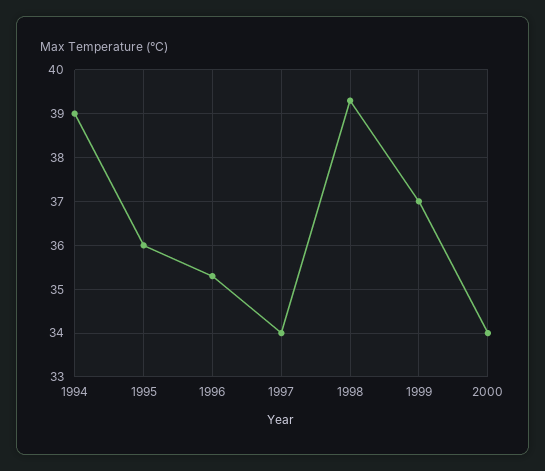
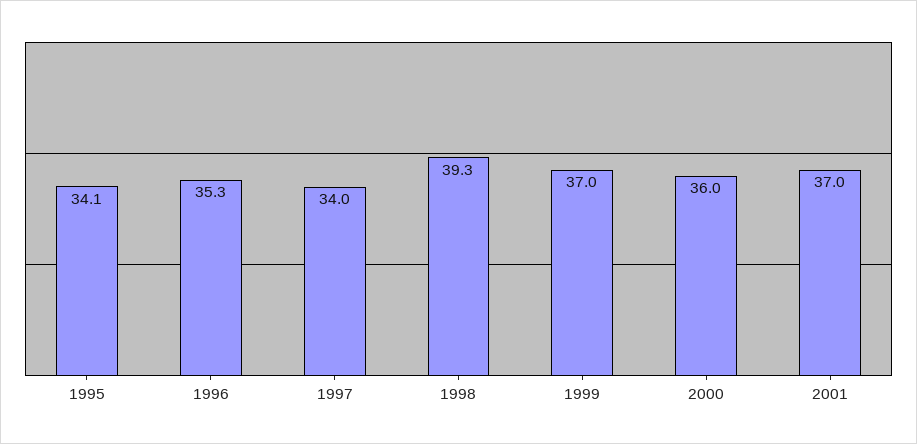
1994: 39 -> none
1995: 36 -> 34.1
2000: 34 -> 36
2001: none -> 37

